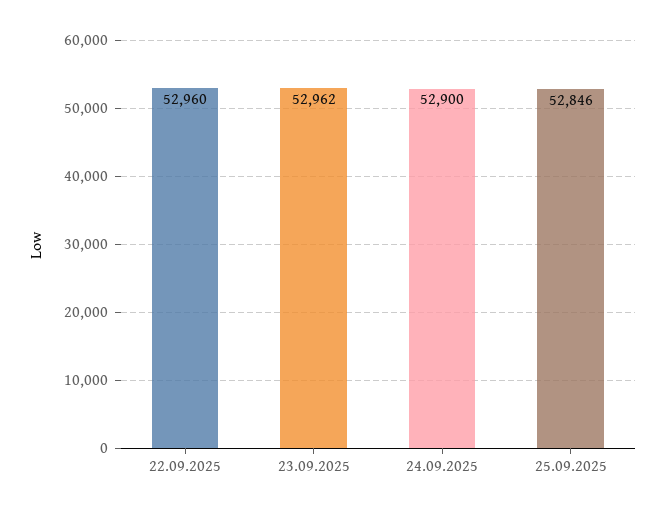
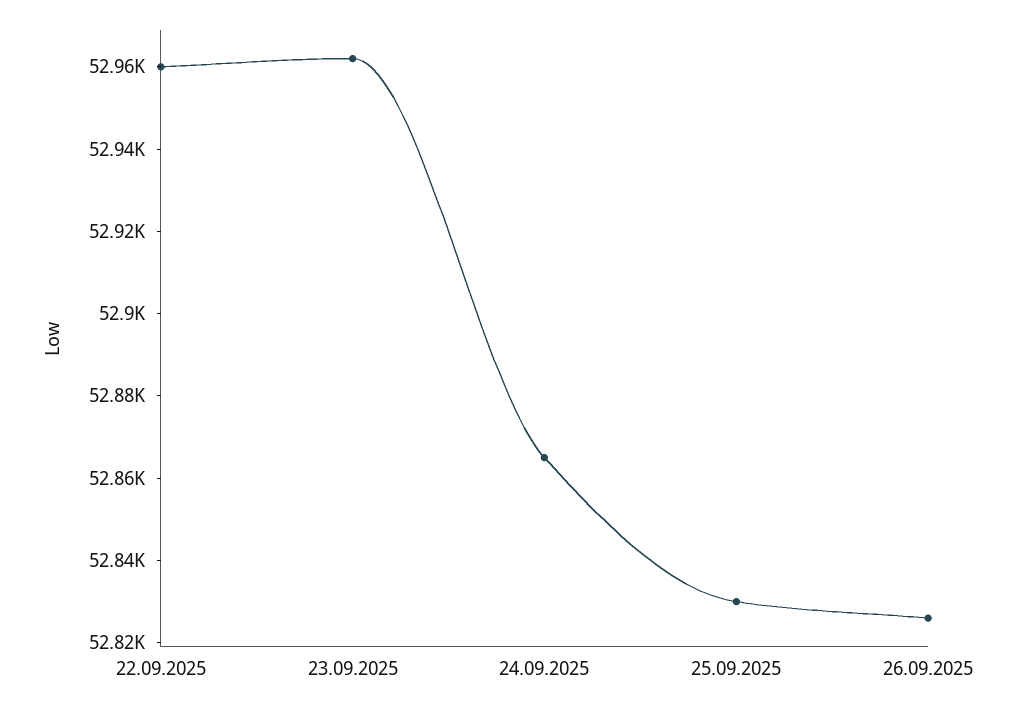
24.09.2025: 52900 -> 52865
25.09.2025: 52846 -> 52830
26.09.2025: none -> 52825

